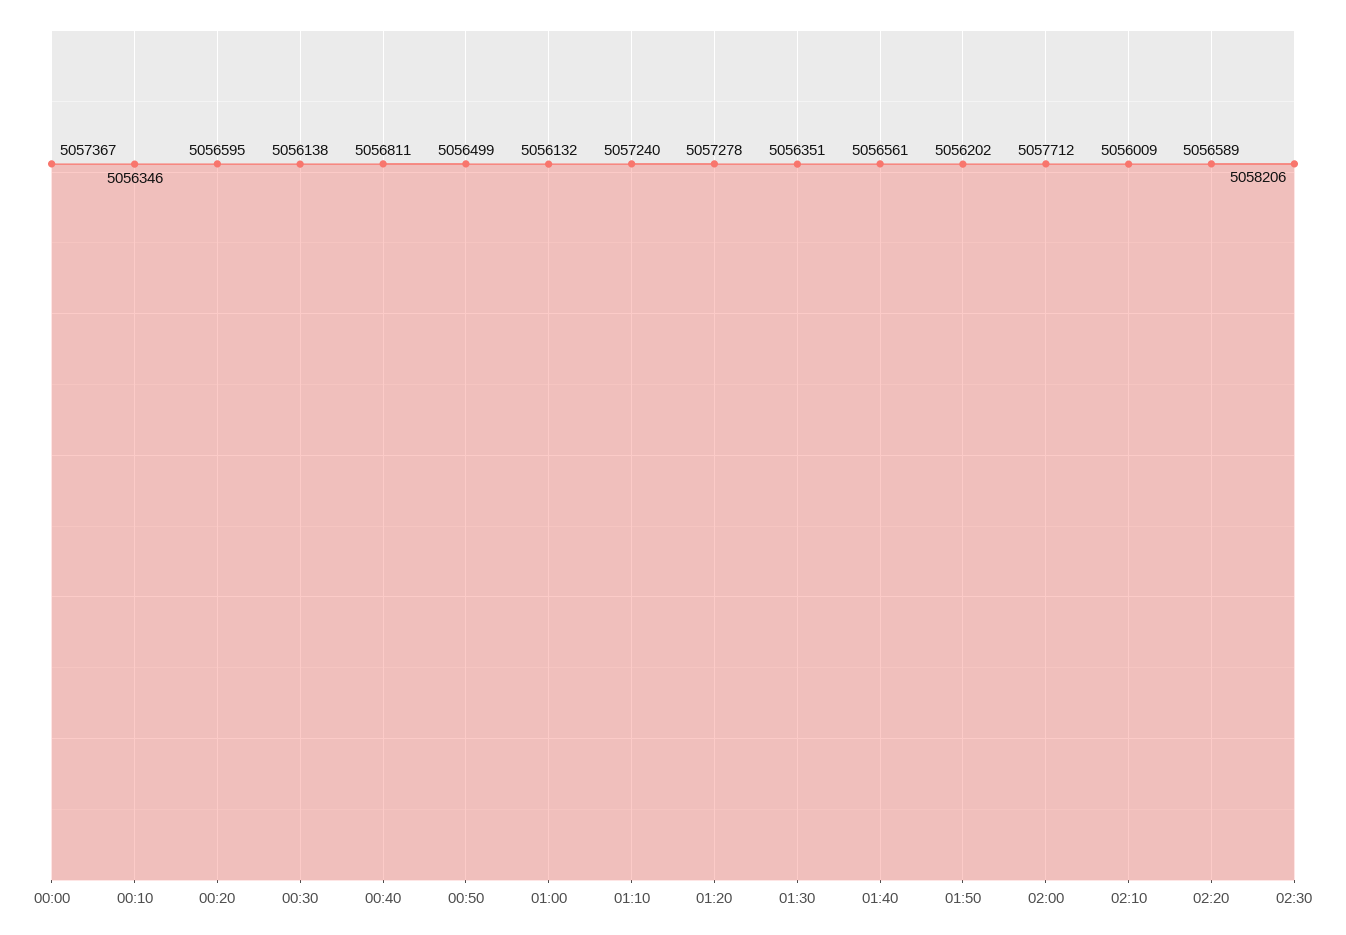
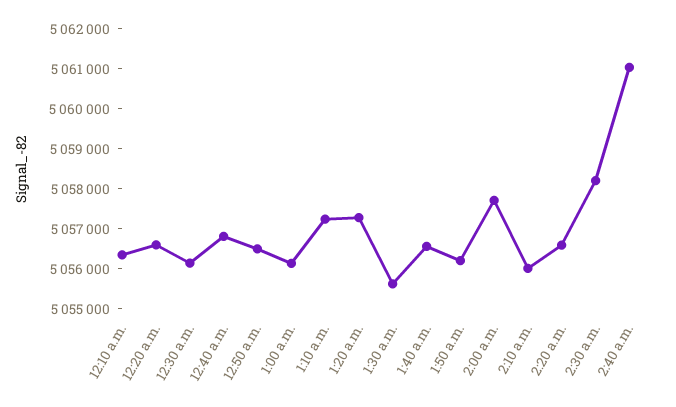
00:00: 5057367 -> none
01:30: 5056351 -> 5055600
2:40 a.m.: none -> 5061000

